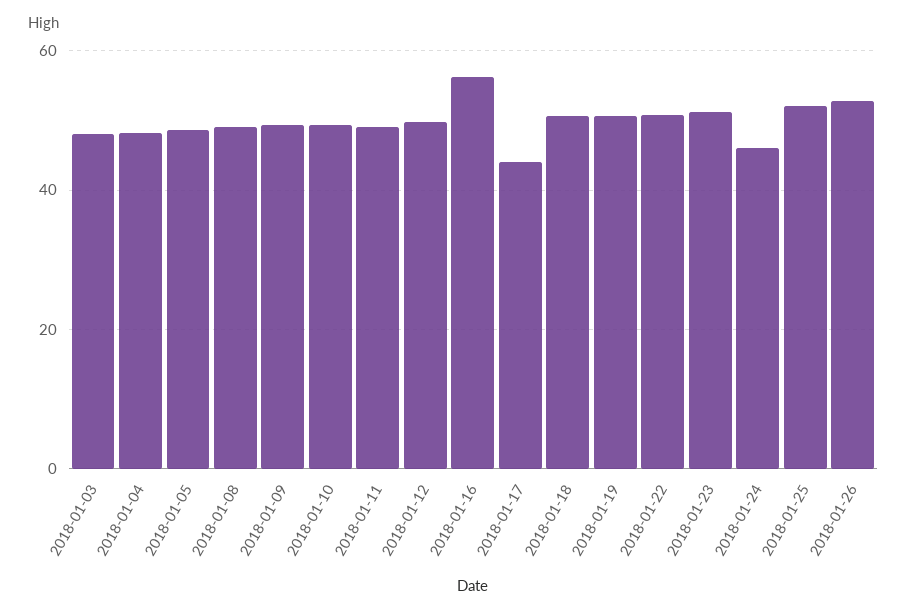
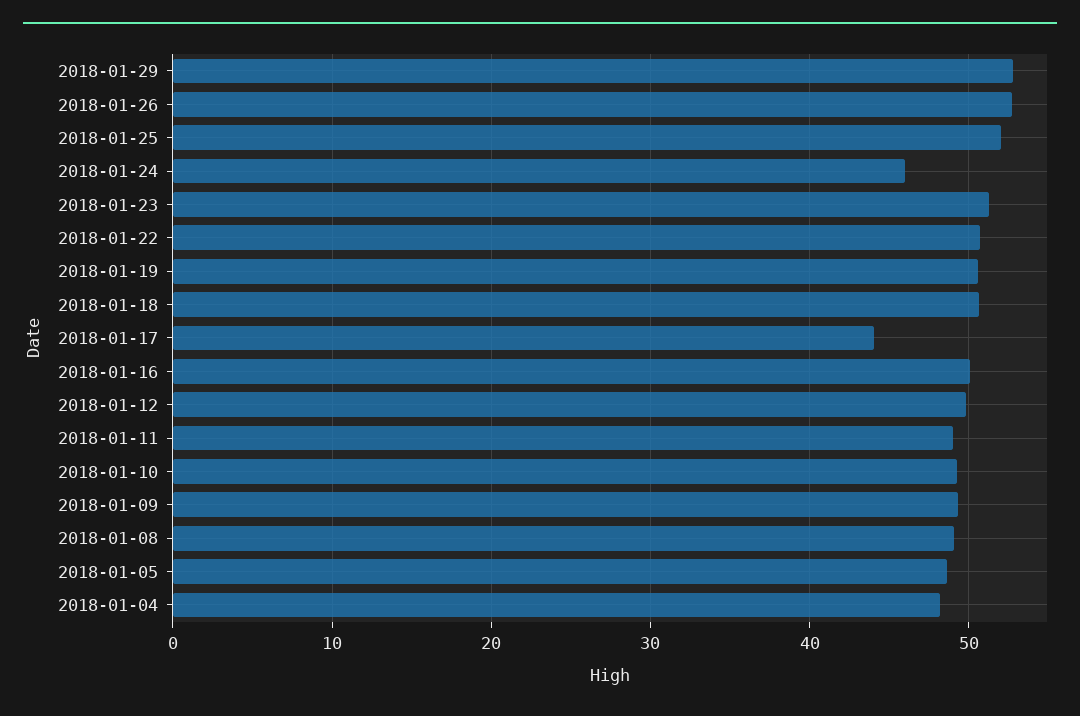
2018-01-03: 48 -> none
2018-01-16: 56 -> 50
2018-01-29: none -> 53

